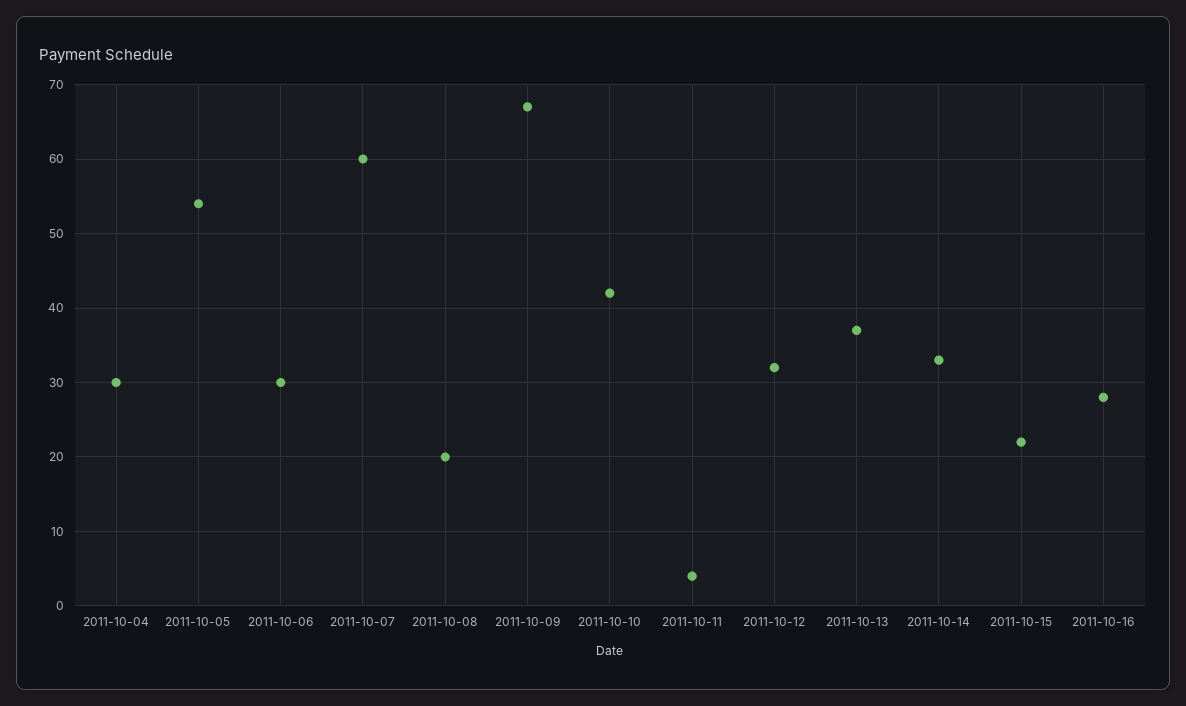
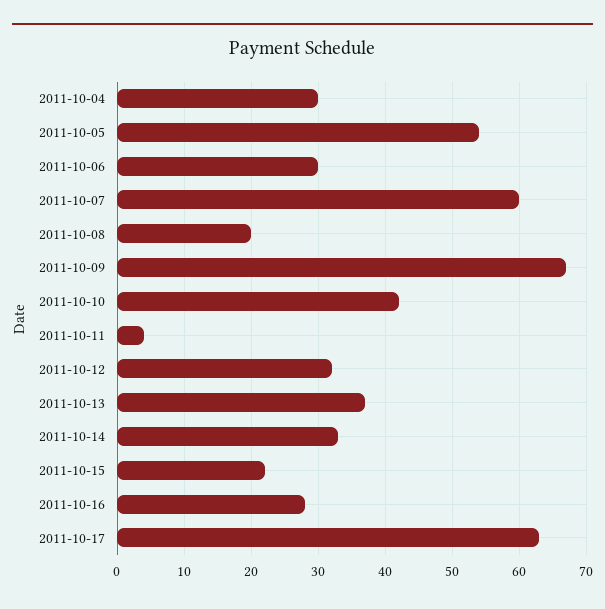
2011-10-17: none -> 63

